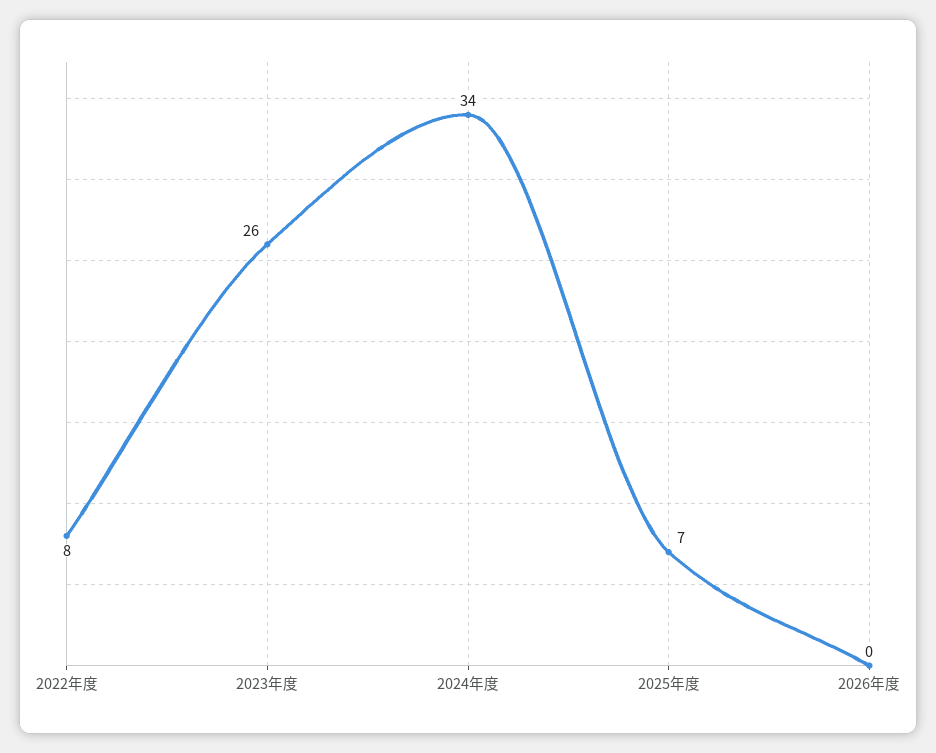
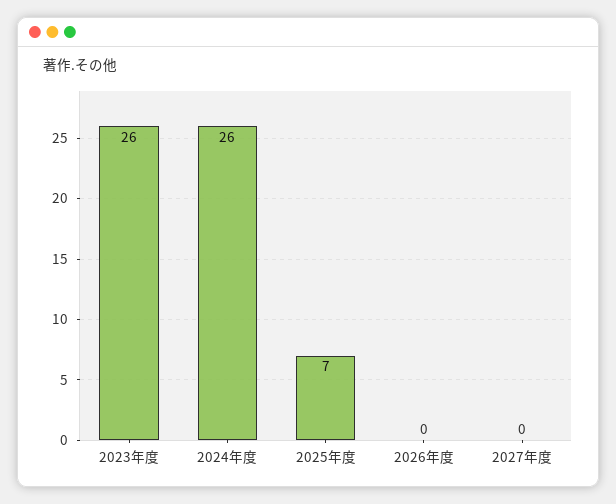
2022年度: 8 -> none
2024年度: 34 -> 26
2027年度: none -> 0

